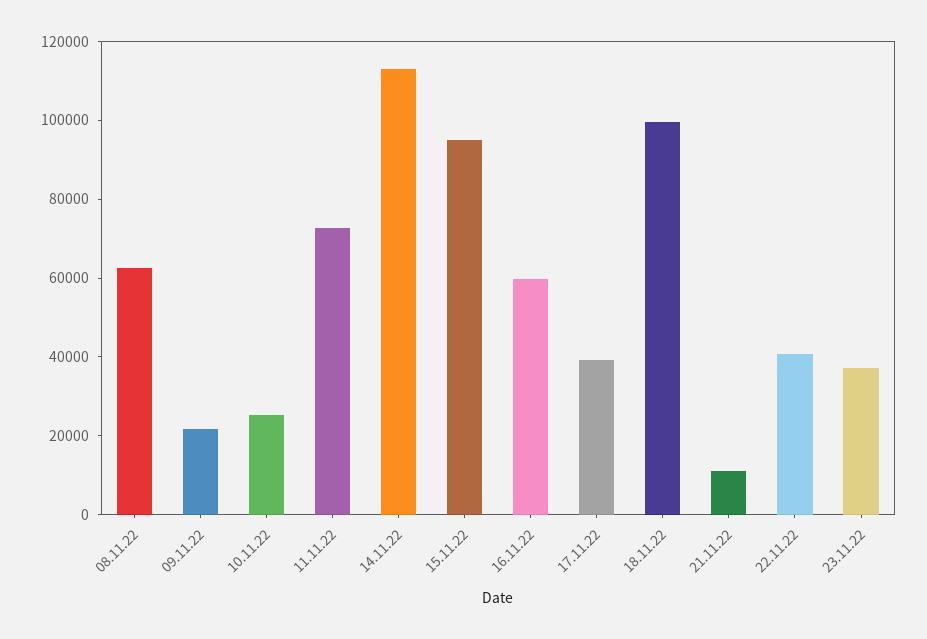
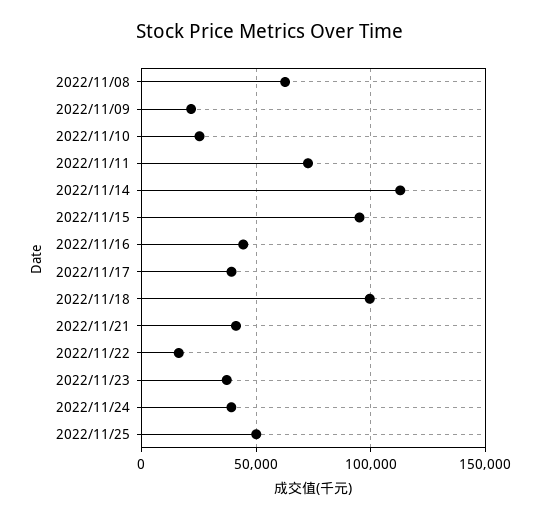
16.11.22: 60000 -> 45000
21.11.22: 10000 -> 40000
22.11.22: 40000 -> 15000
2022/11/24: none -> 40000
2022/11/25: none -> 50000

